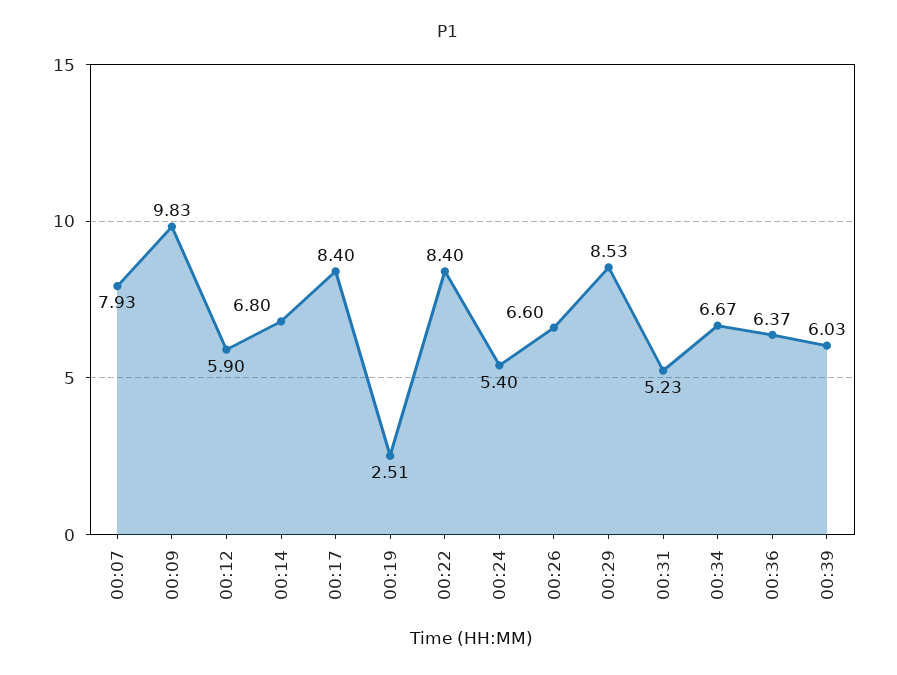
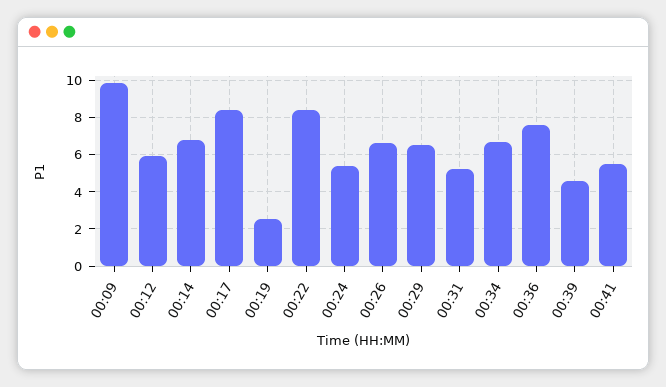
00:07: 7.93 -> none
00:29: 8.53 -> 6.5
00:36: 6.37 -> 7.5
00:39: 6.03 -> 4.5
00:41: none -> 5.5

